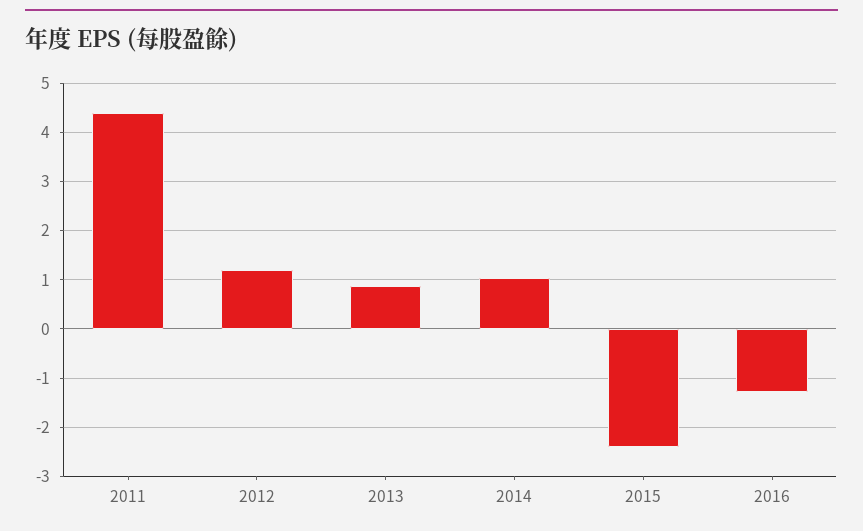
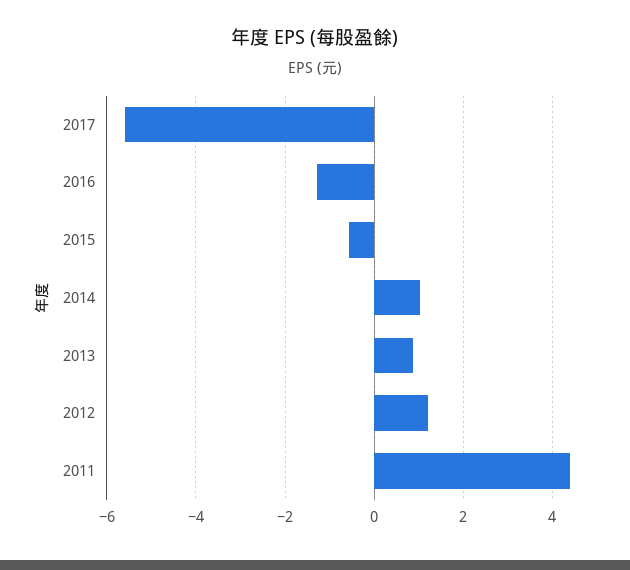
2015: -2.4 -> -0.6
2017: none -> -5.6

